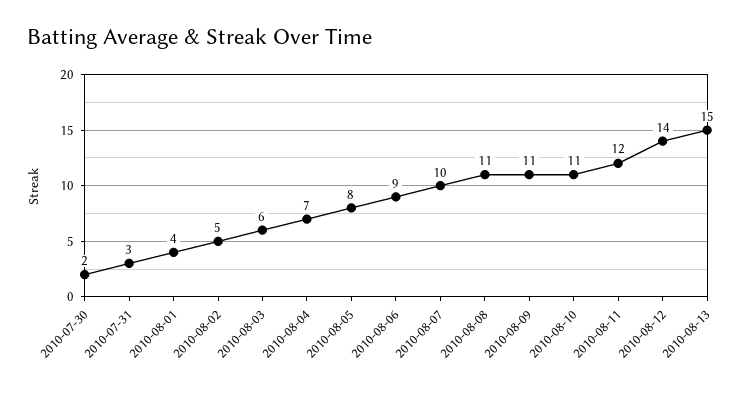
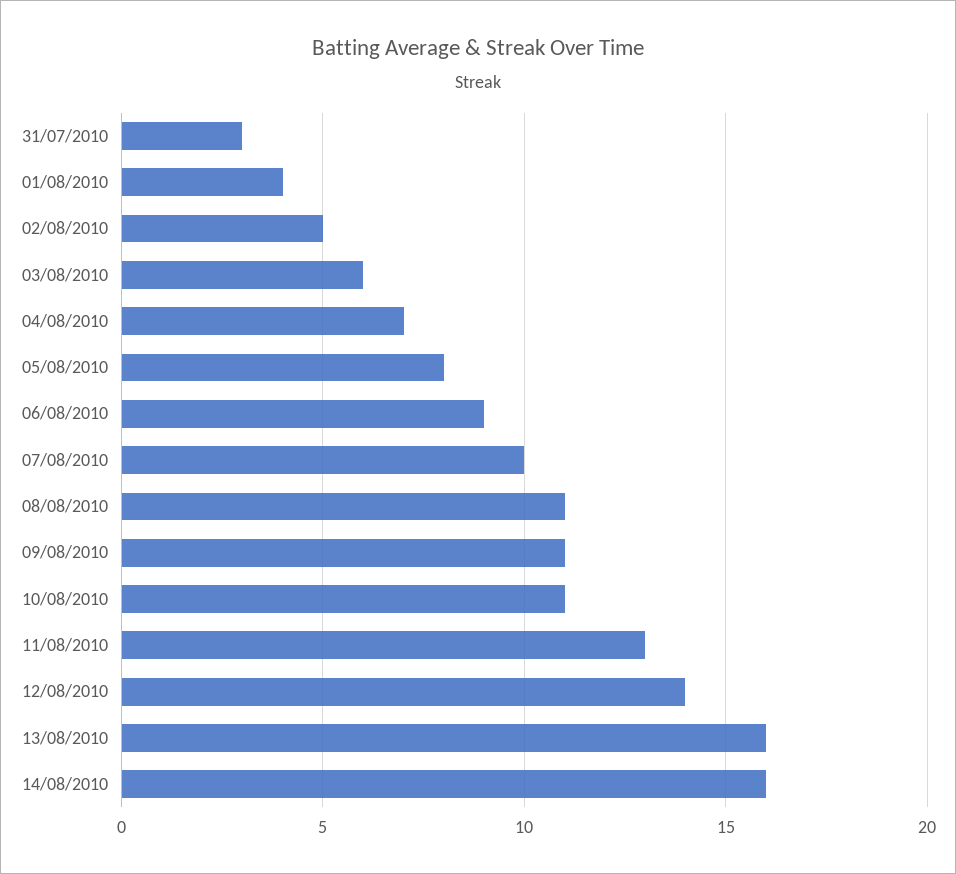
2010-07-30: 2 -> none
2010-08-11: 12 -> 13
2010-08-13: 15 -> 16
14/08/2010: none -> 16

